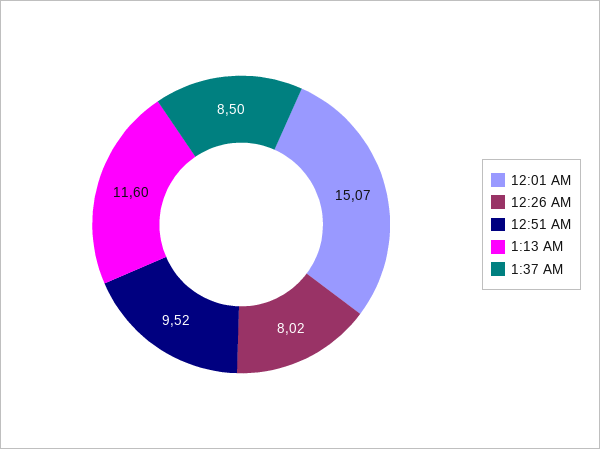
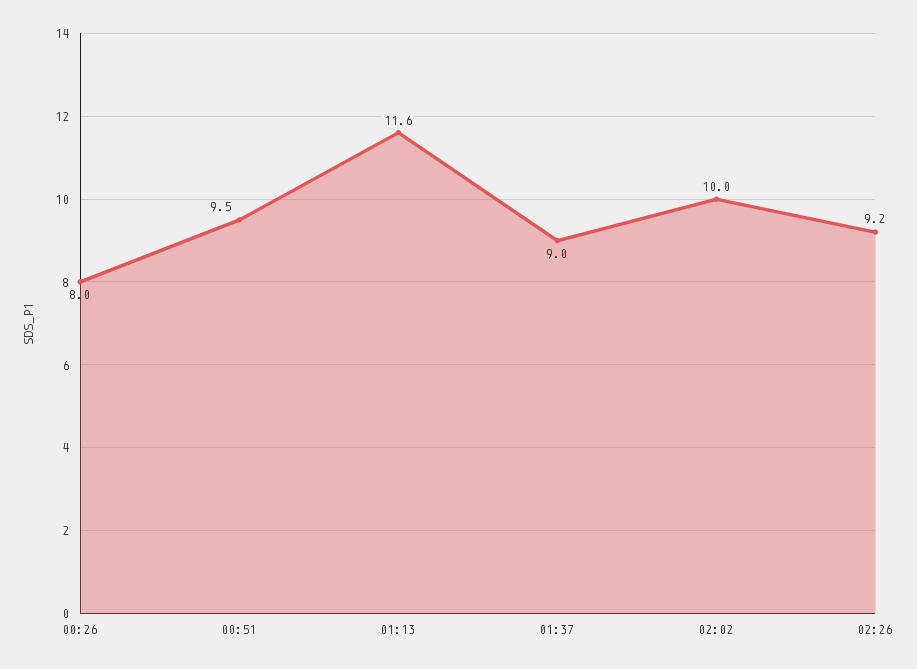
12:01 AM: 15.07 -> none
1:37 AM: 8.5 -> 9
02:02: none -> 10
02:26: none -> 9.2

